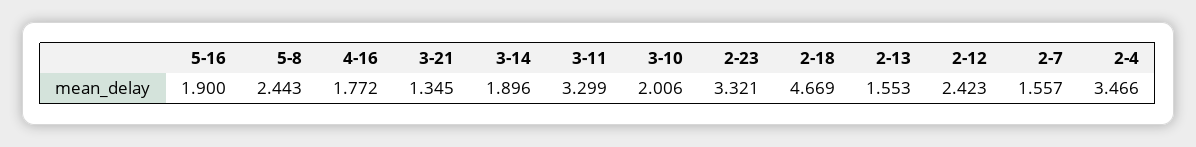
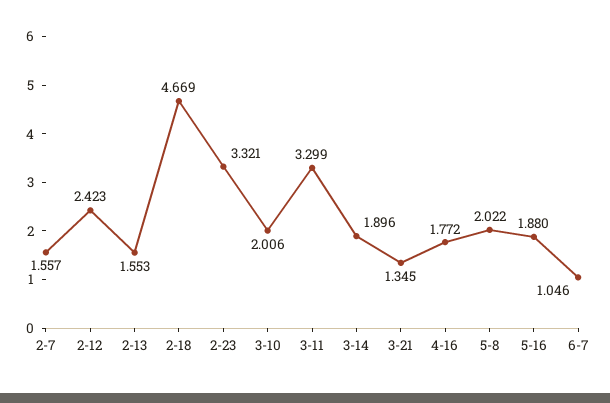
5-16: 1.9 -> 1.88
5-8: 2.443 -> 2.022
2-4: 3.466 -> none
6-7: none -> 1.046

